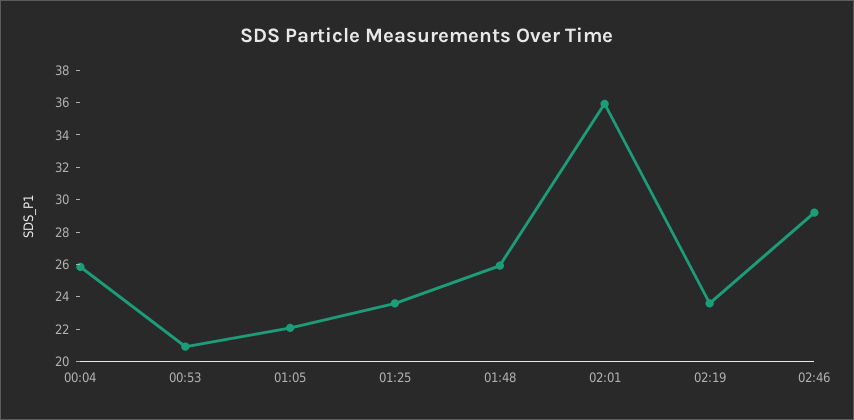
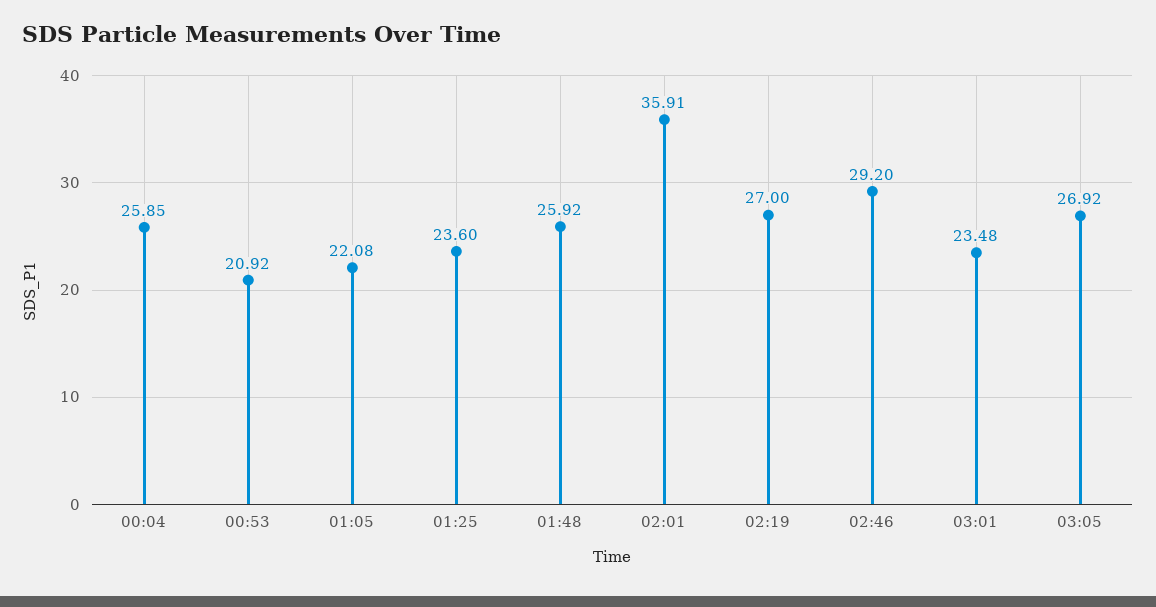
02:19: 23.5 -> 27
03:01: none -> 23.48
03:05: none -> 26.92

